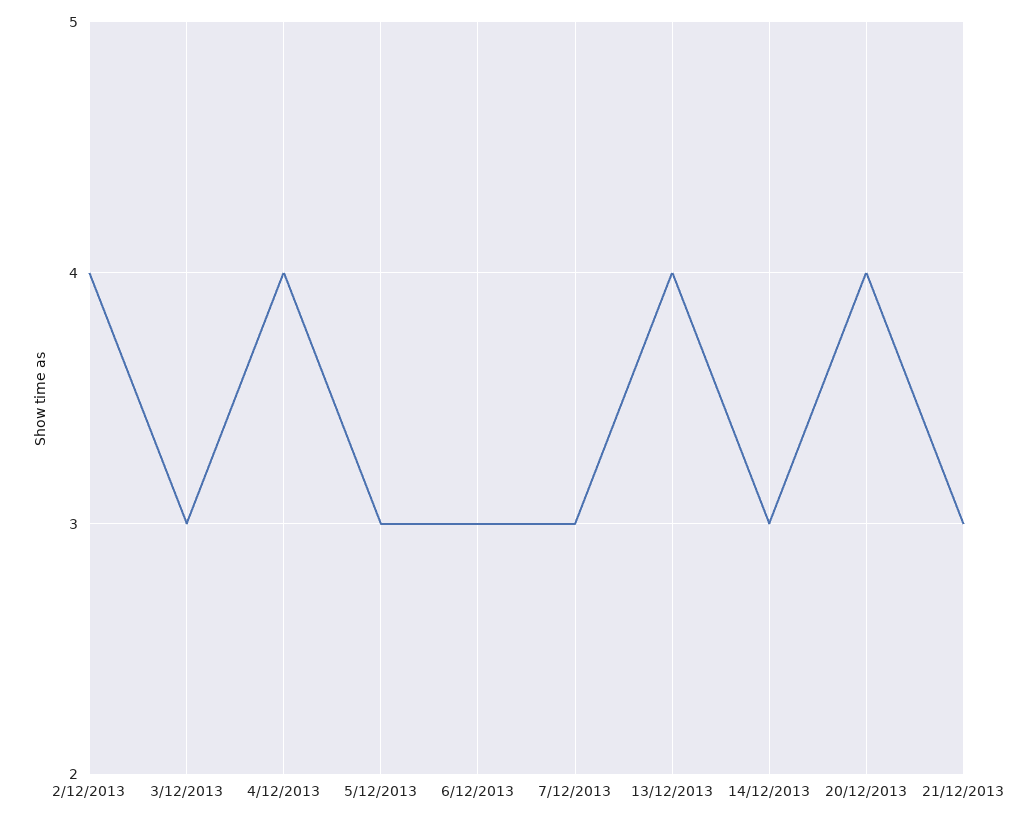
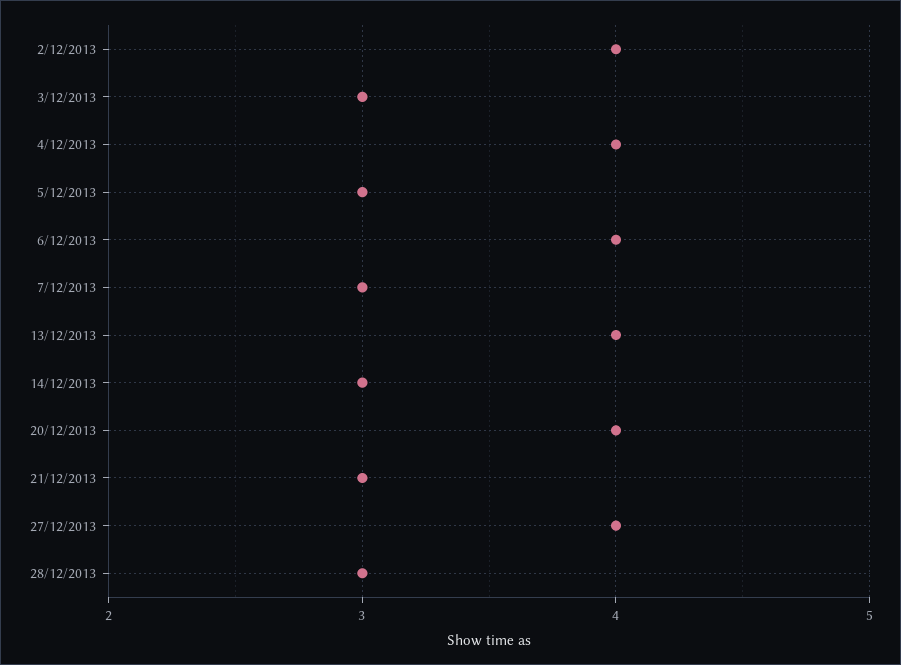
6/12/2013: 3 -> 4
27/12/2013: none -> 4
28/12/2013: none -> 3

